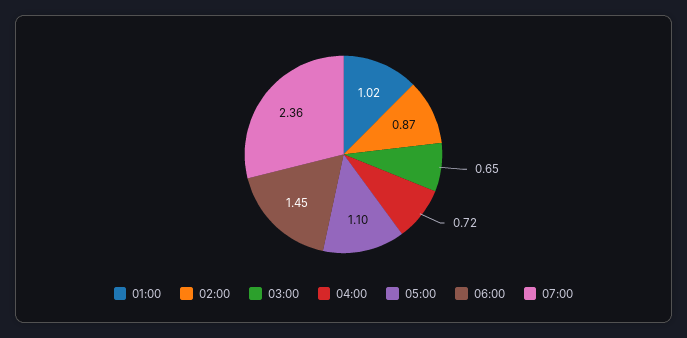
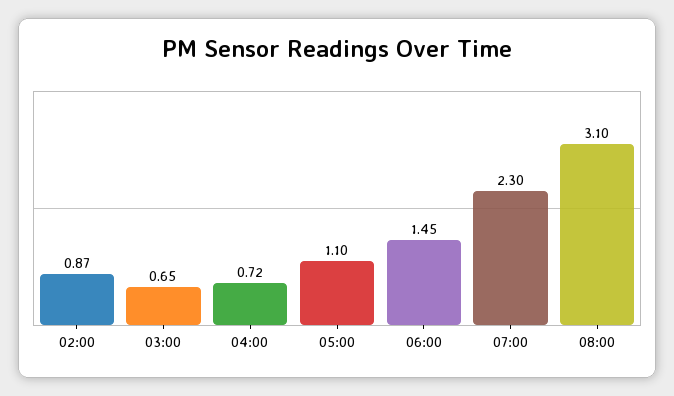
01:00: 1.02 -> none
07:00: 2.36 -> 2.3
08:00: none -> 3.1

